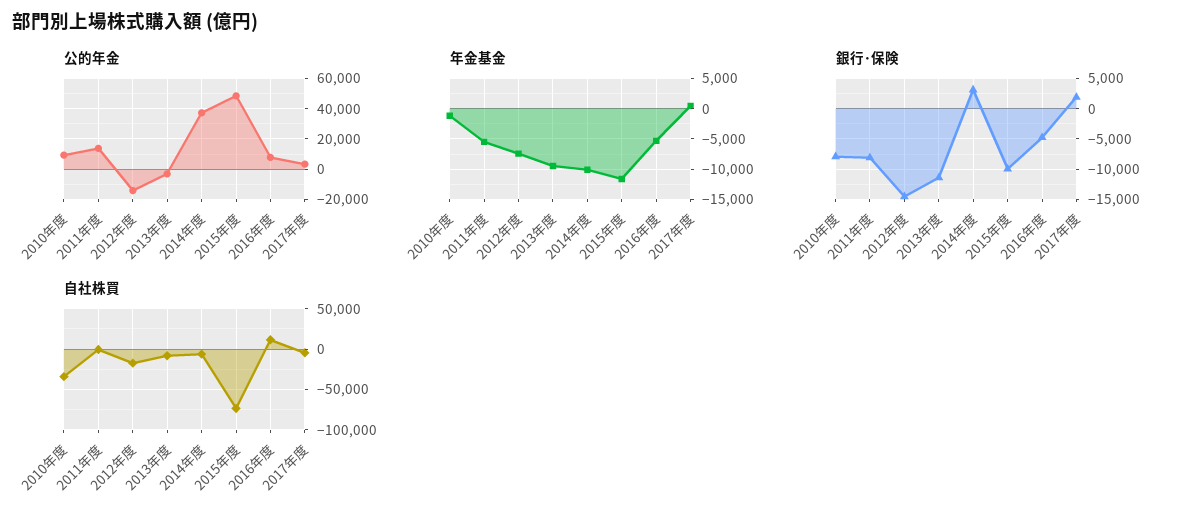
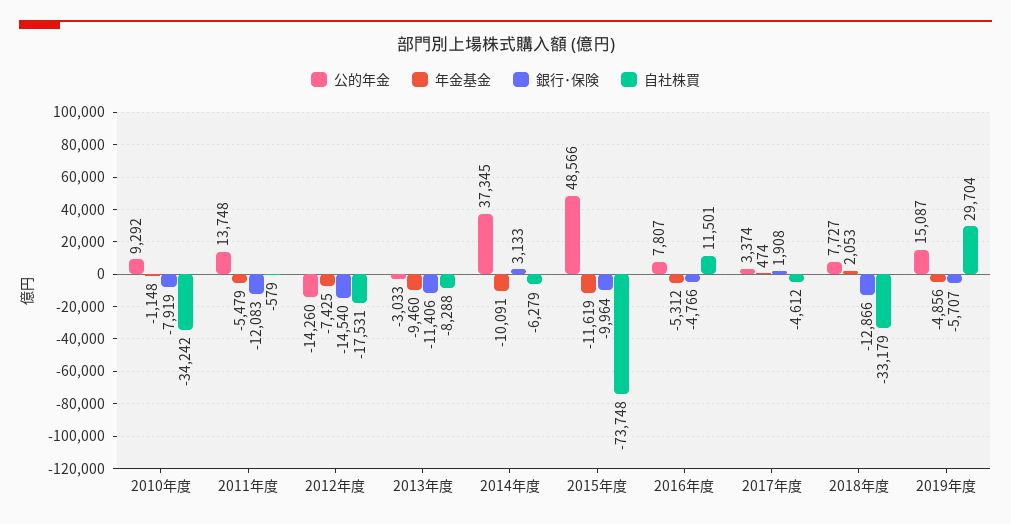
銀行･保険, 2011年度: -8000 -> -12083
公的年金, 2018年度: none -> 7727
年金基金, 2018年度: none -> 2053
銀行･保険, 2018年度: none -> -12866
自社株買, 2018年度: none -> -33179
公的年金, 2019年度: none -> 15087
年金基金, 2019年度: none -> -4856
銀行･保険, 2019年度: none -> -5707
自社株買, 2019年度: none -> 29704

